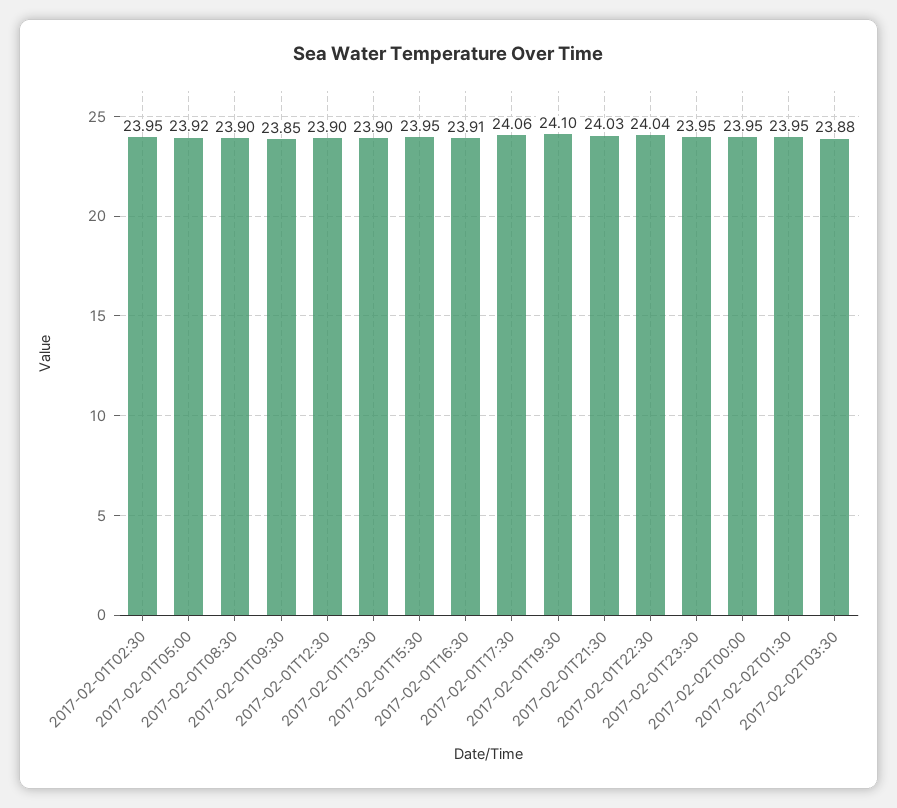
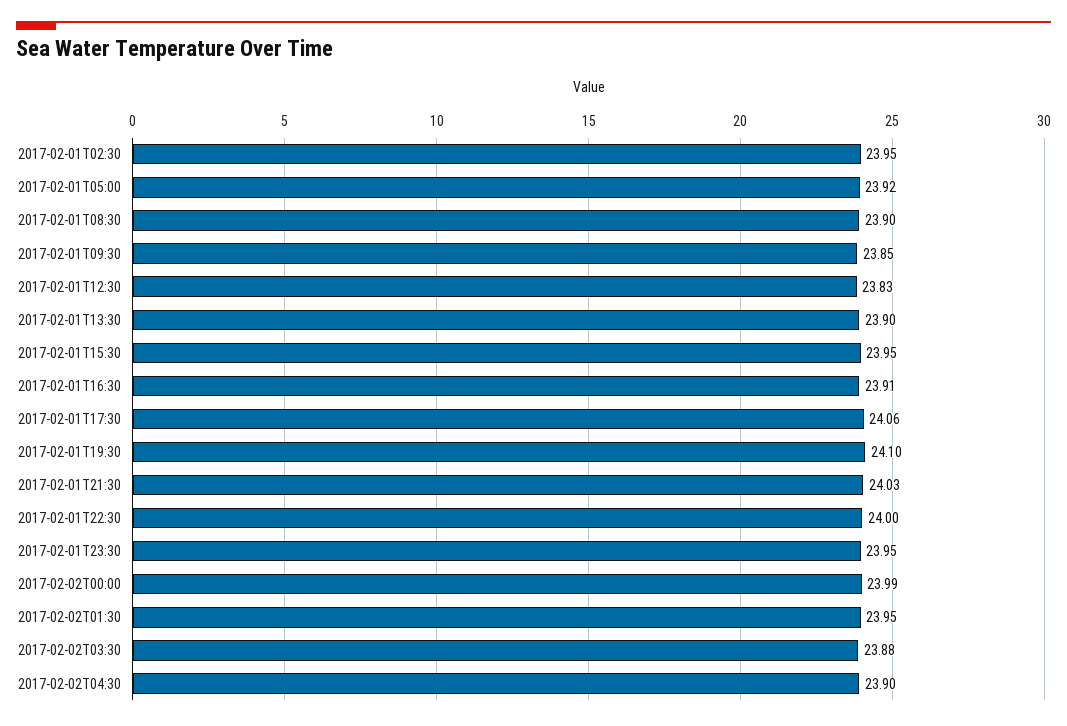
2017-02-01T12:30: 23.9 -> 23.83
2017-02-01T22:30: 24.04 -> 24
2017-02-02T00:00: 23.95 -> 23.99
2017-02-02T04:30: none -> 23.9

